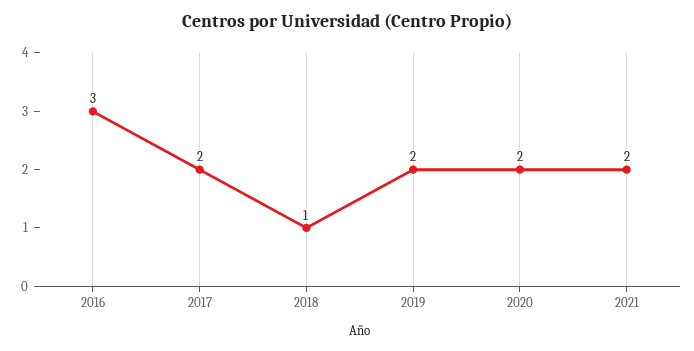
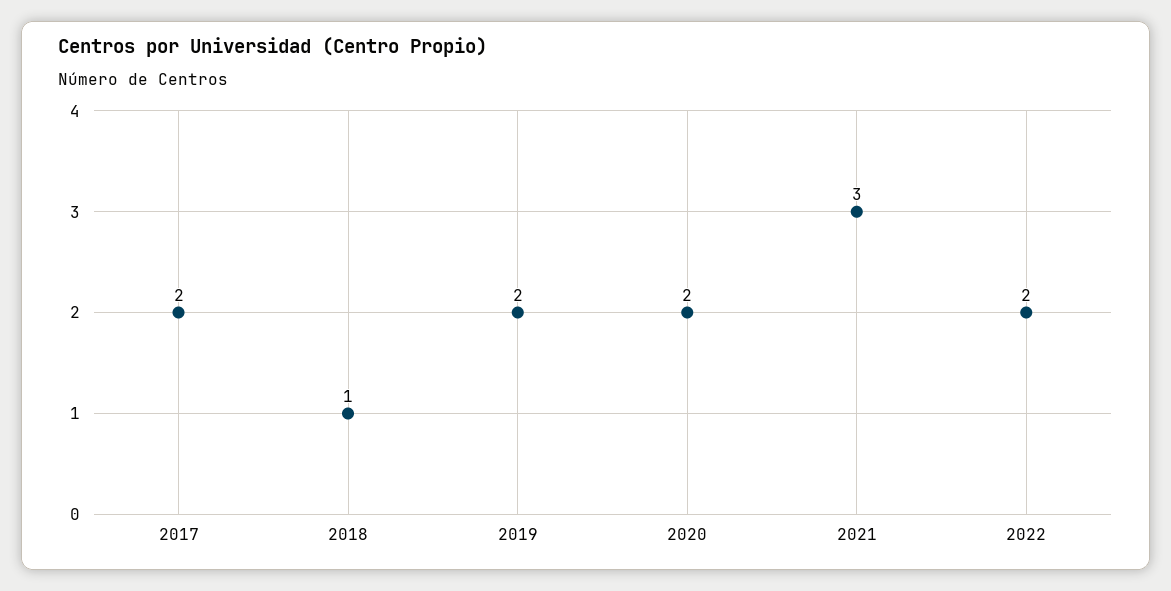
2016: 3 -> none
2021: 2 -> 3
2022: none -> 2

